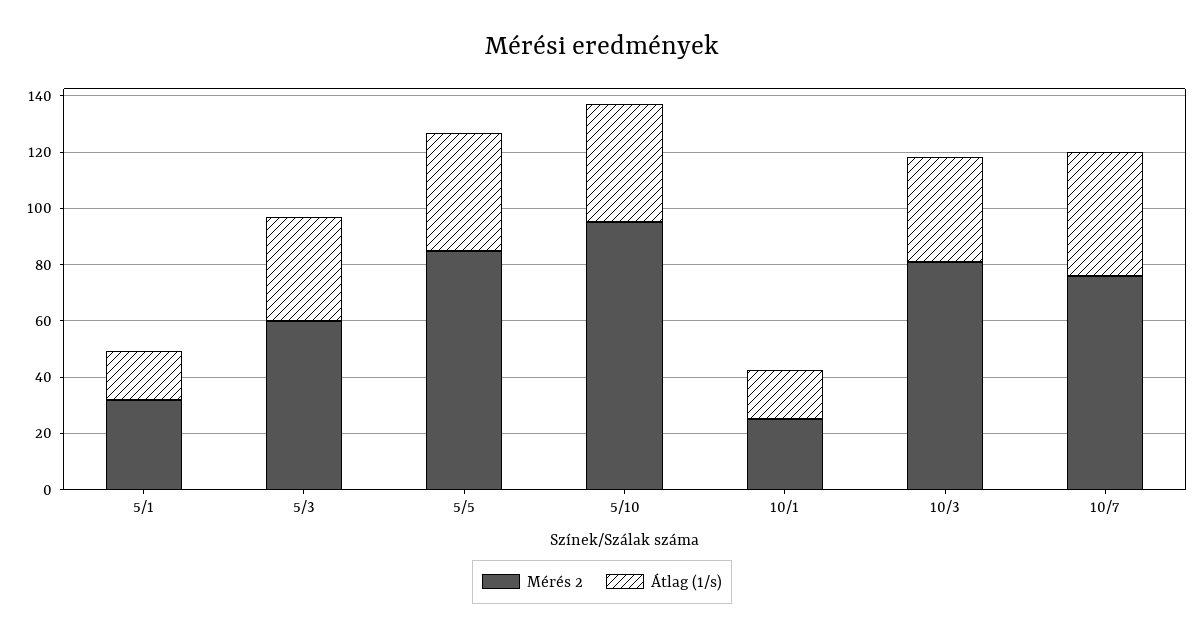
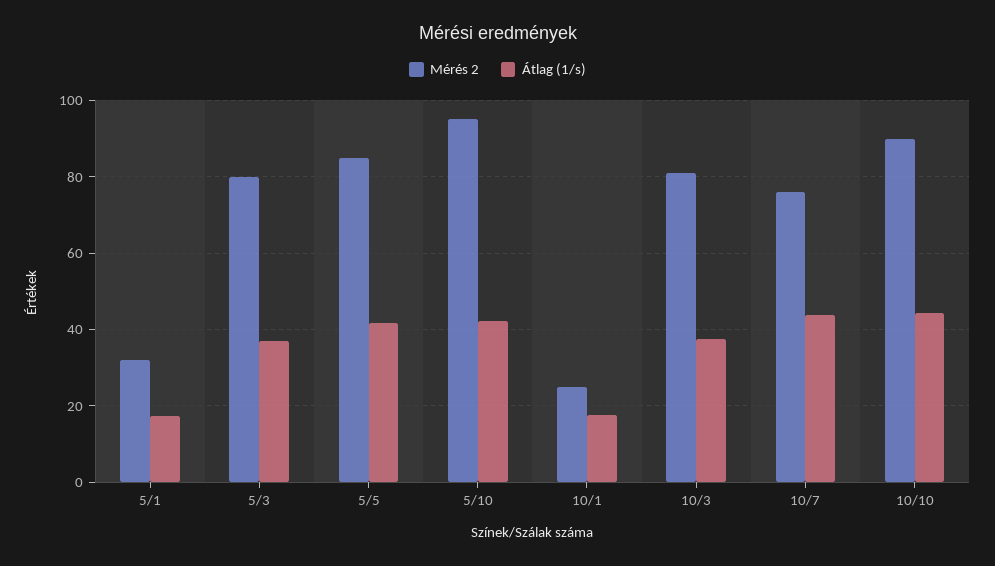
Mérés 2, 5/3: 60 -> 80
Mérés 2, 10/10: none -> 90
Átlag (1/s), 10/10: none -> 44

